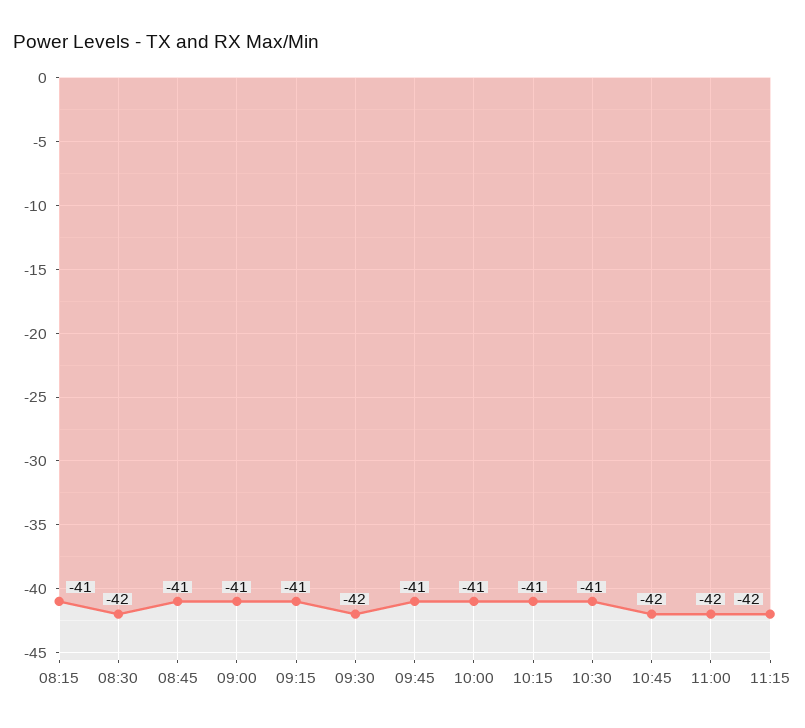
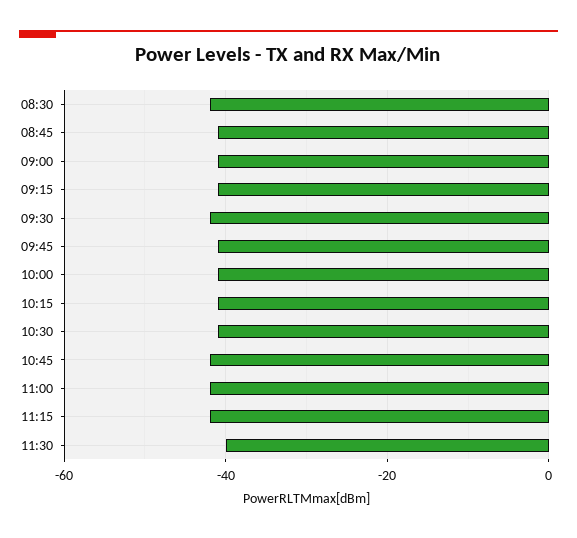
08:15: -41 -> none
11:30: none -> -40

